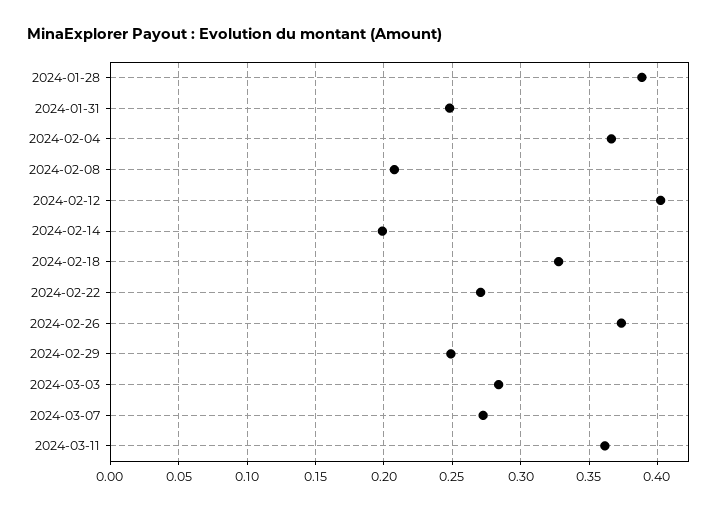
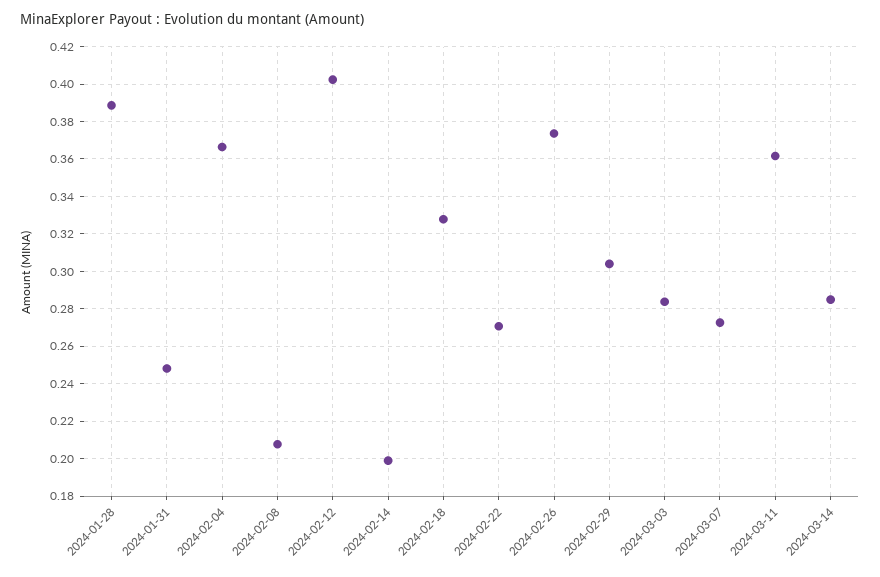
2024-02-29: 0.25 -> 0.305
2024-03-14: none -> 0.285

